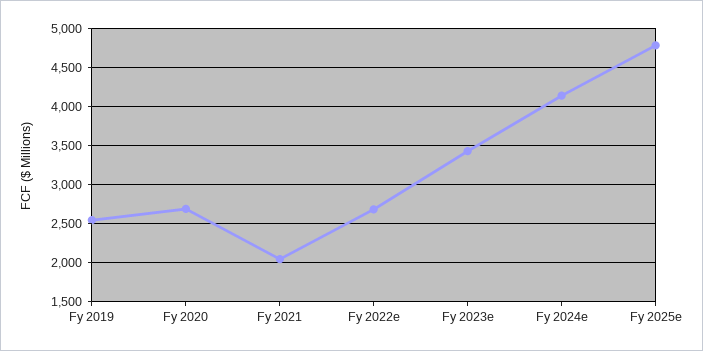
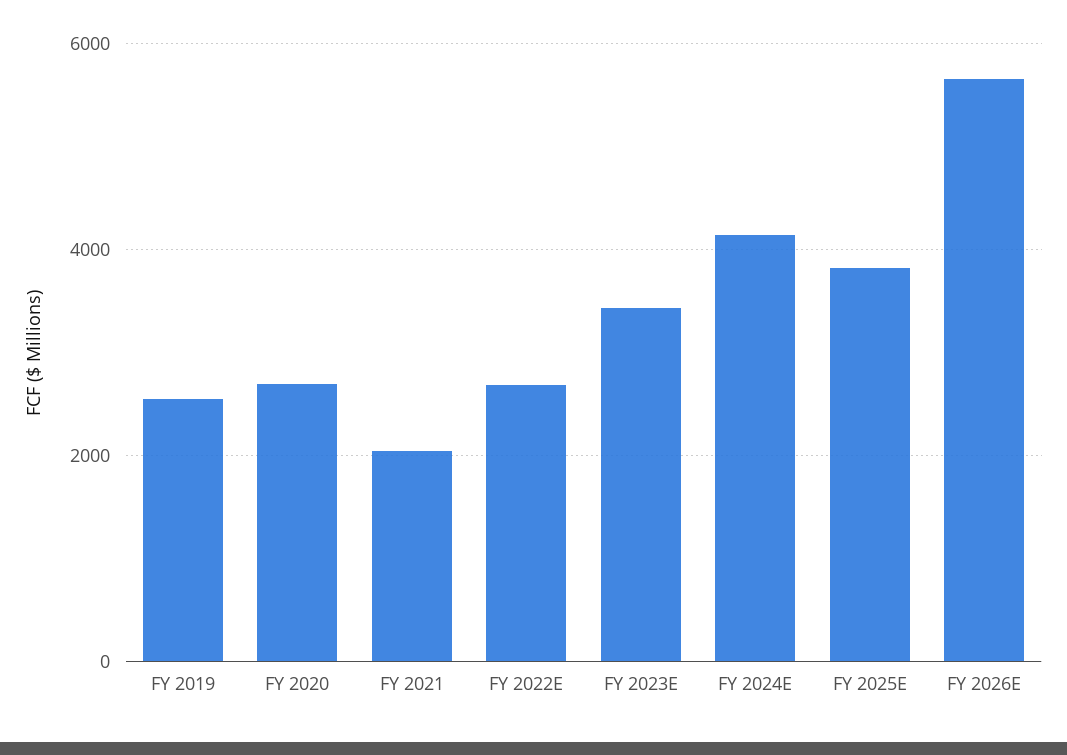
Fy 2025e: 4800 -> 3800
FY 2026E: none -> 5600

